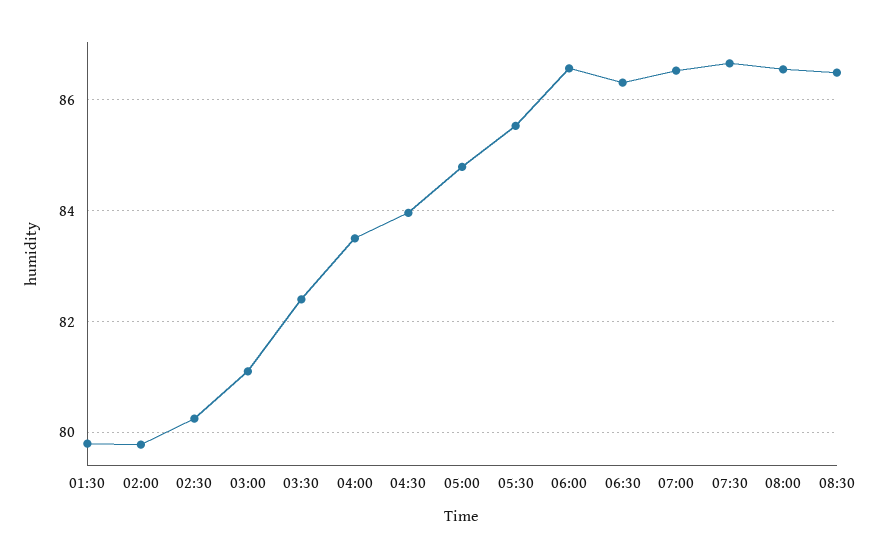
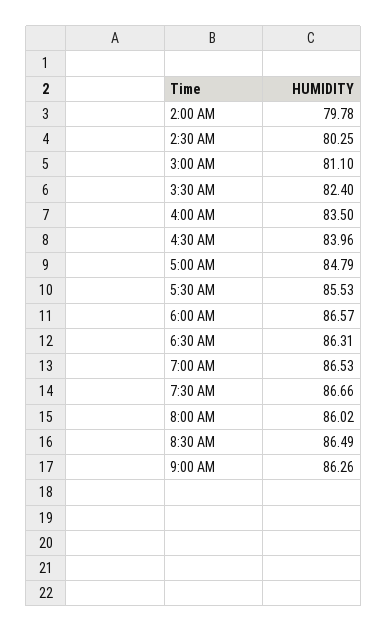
01:30: 79.8 -> none
08:00: 86.6 -> 86.02
9:00 AM: none -> 86.26

